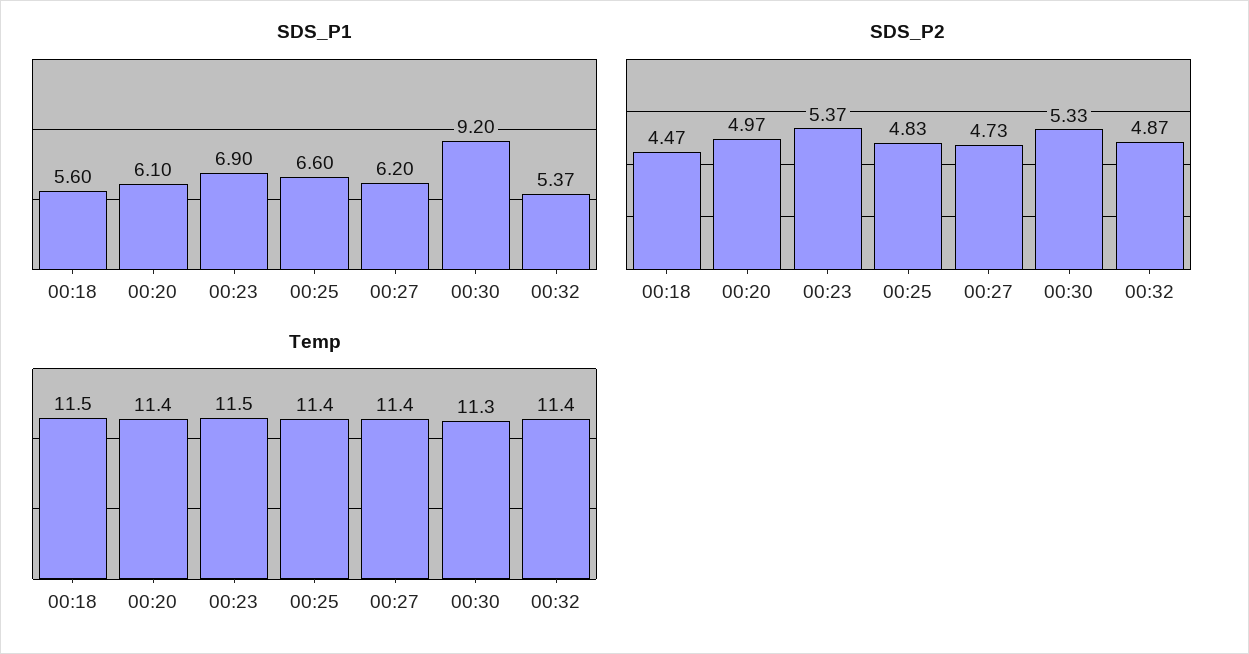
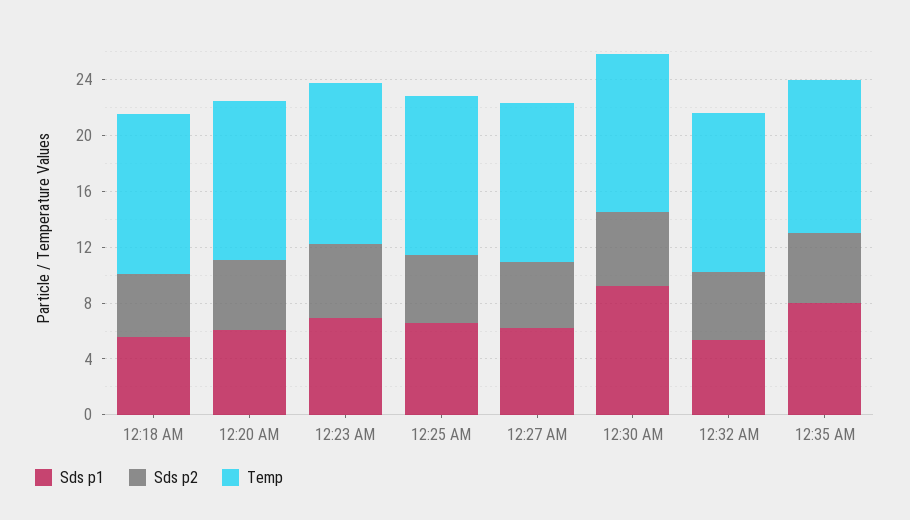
SDS_P1, 12:35 AM: none -> 8
SDS_P2, 12:35 AM: none -> 5
Temp, 12:35 AM: none -> 11

